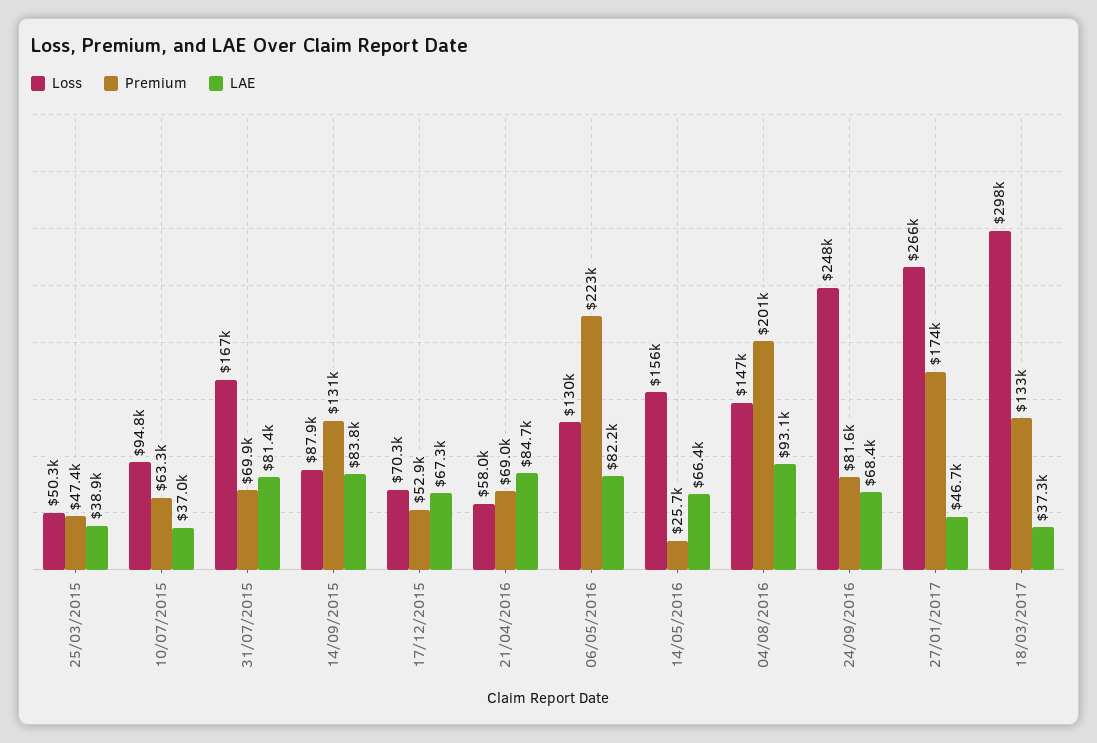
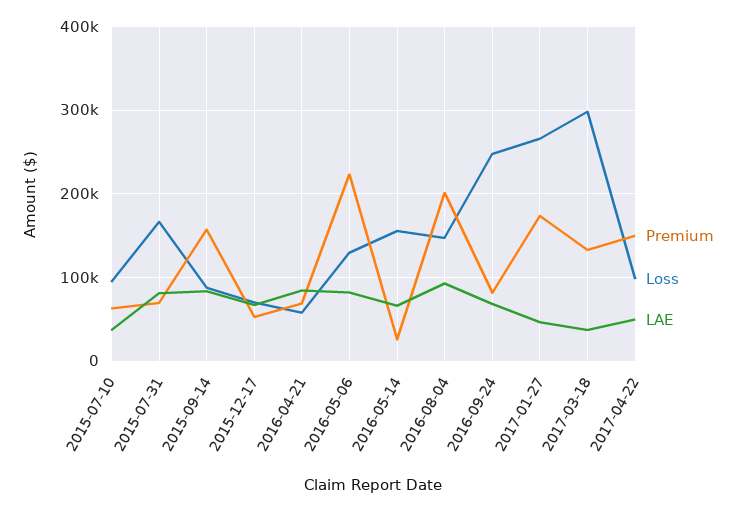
Loss, 25/03/2015: 50300 -> none
Premium, 25/03/2015: 47400 -> none
LAE, 25/03/2015: 38900 -> none
Premium, 14/09/2015: 131000 -> 160000
Premium, 2017-04-22: none -> 150000
Loss, 2017-04-22: none -> 100000
LAE, 2017-04-22: none -> 50000

